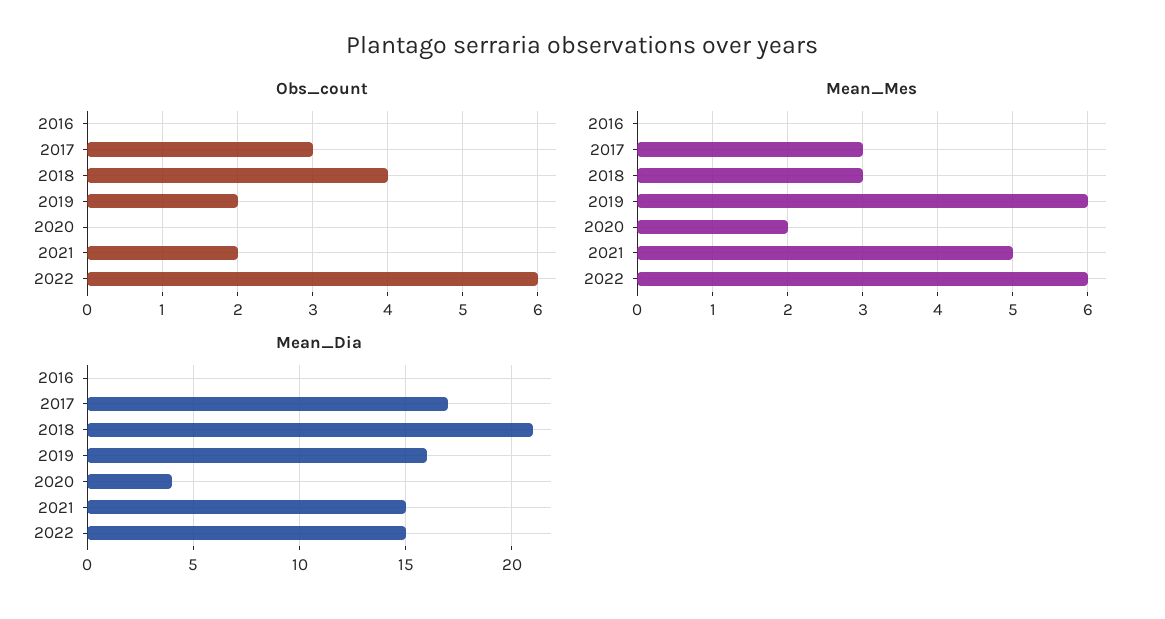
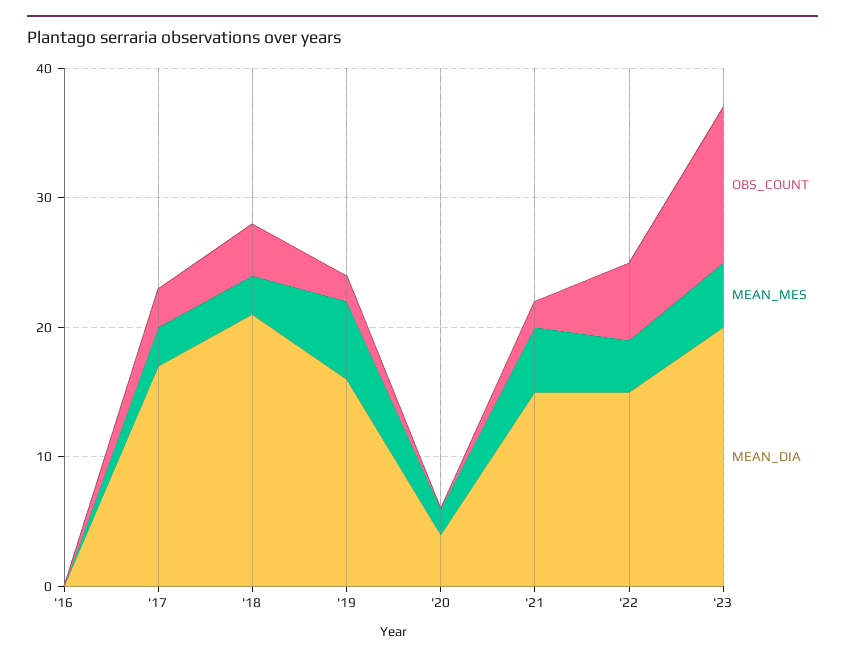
Mean_Mes, 2022: 6 -> 4
Obs_count, '23: none -> 12
Mean_Mes, '23: none -> 5
Mean_Dia, '23: none -> 20

